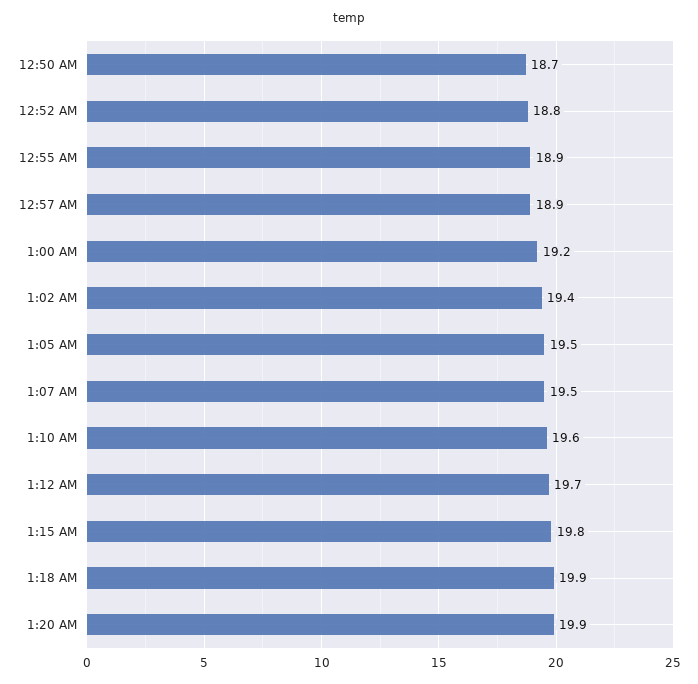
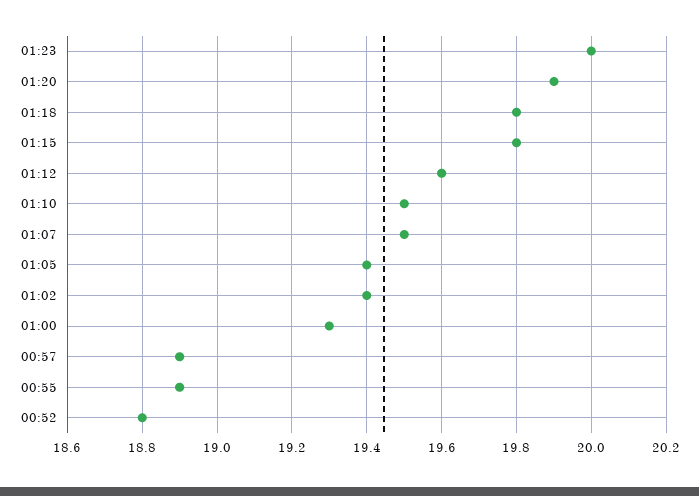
12:50 AM: 18.7 -> none
1:00 AM: 19.2 -> 19.3
1:05 AM: 19.5 -> 19.4
1:10 AM: 19.6 -> 19.5
1:12 AM: 19.7 -> 19.6
1:18 AM: 19.9 -> 19.8
01:23: none -> 20

